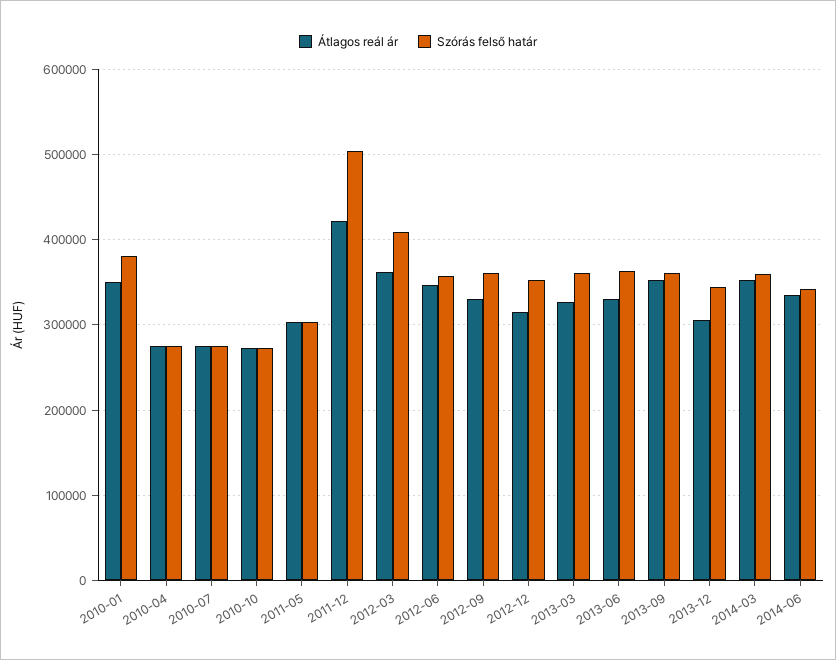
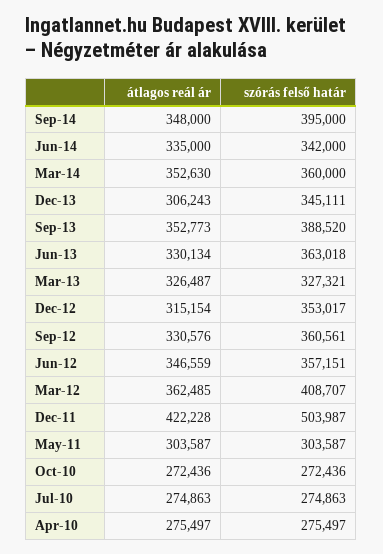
Átlagos reál ár, 2010-01: 350000 -> none
Szórás felső határ, 2010-01: 380000 -> none
Szórás felső határ, 2013-03: 360000 -> 327321
Szórás felső határ, 2013-09: 360000 -> 388520
Átlagos reál ár, Sep-14: none -> 348000
Szórás felső határ, Sep-14: none -> 395000

